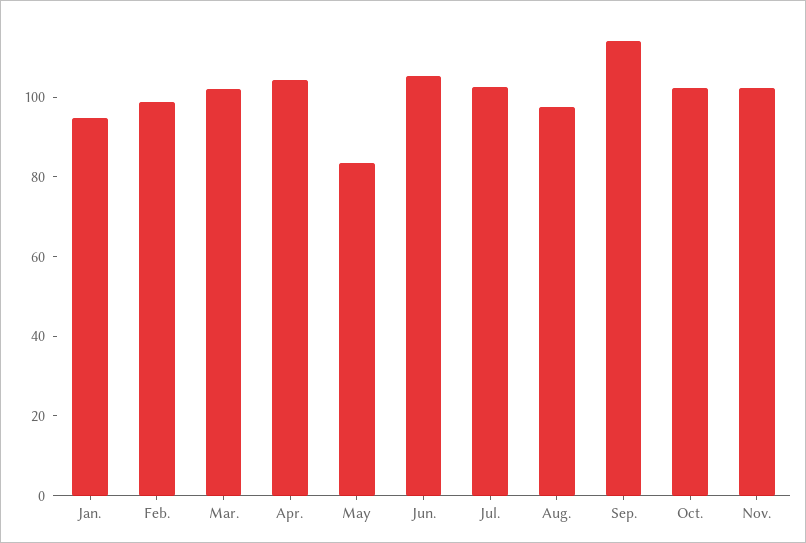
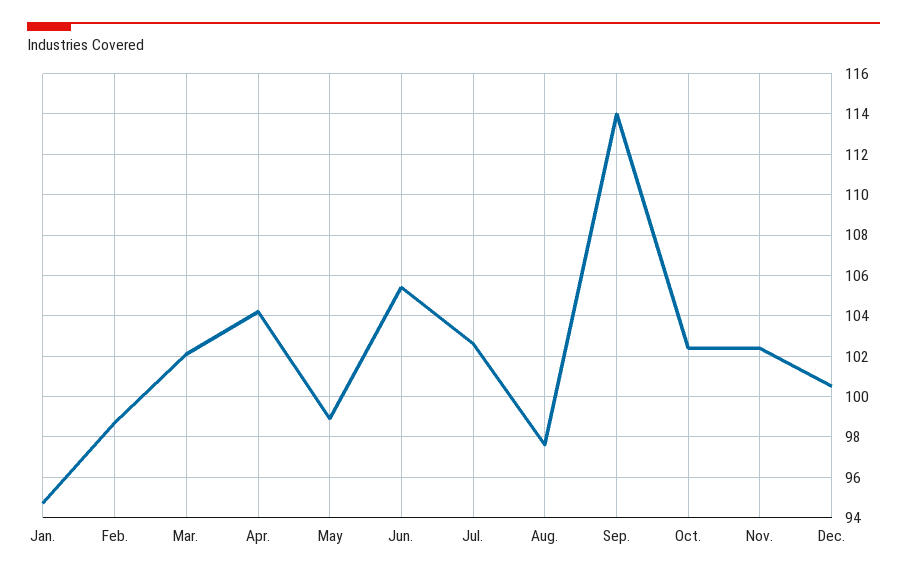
May: 85 -> 99
Dec.: none -> 100.5

